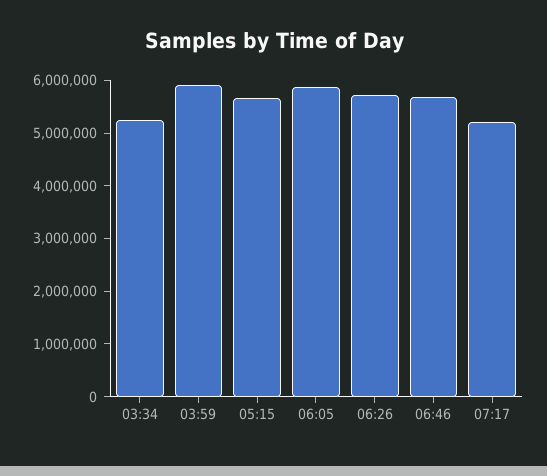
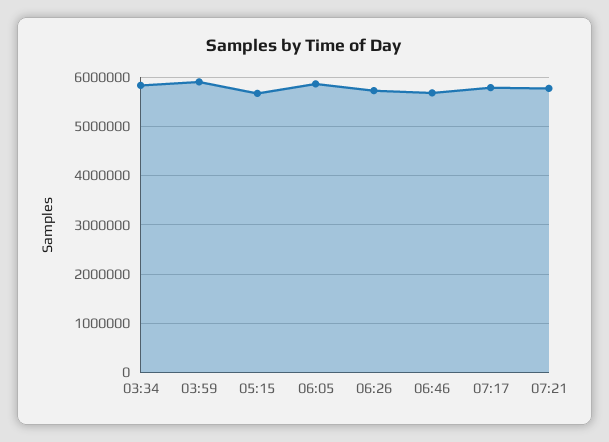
03:34: 5200000 -> 5800000
07:17: 5200000 -> 5800000
07:21: none -> 5800000

